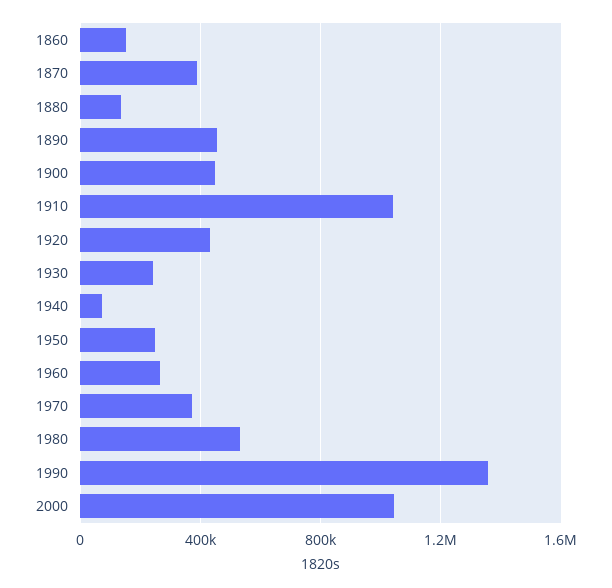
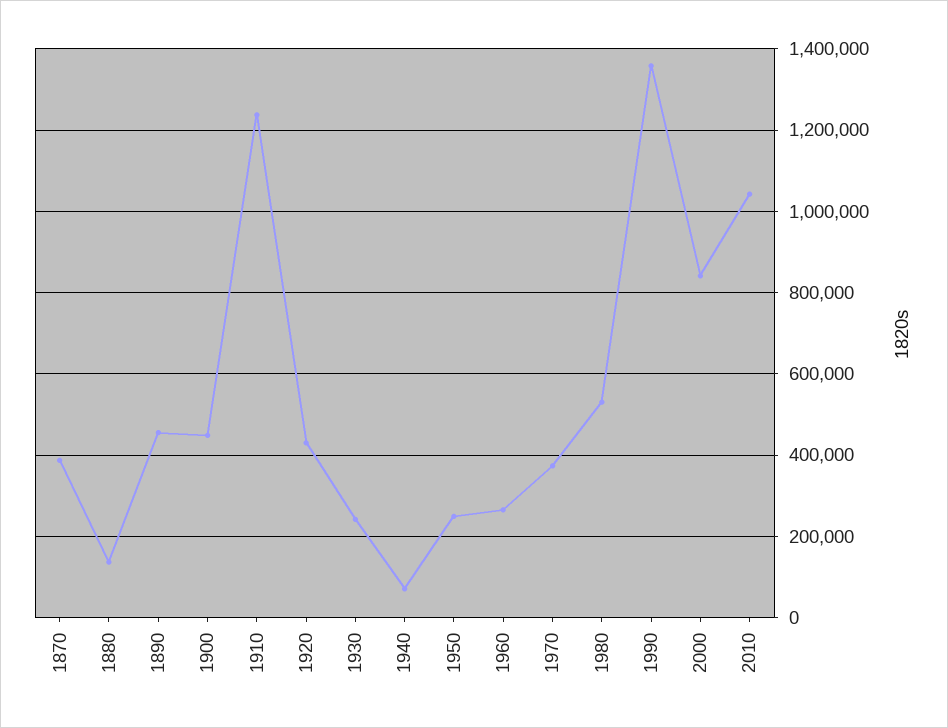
1860: 150000 -> none
1910: 1050000 -> 1240000
2000: 1050000 -> 840000
2010: none -> 1040000

